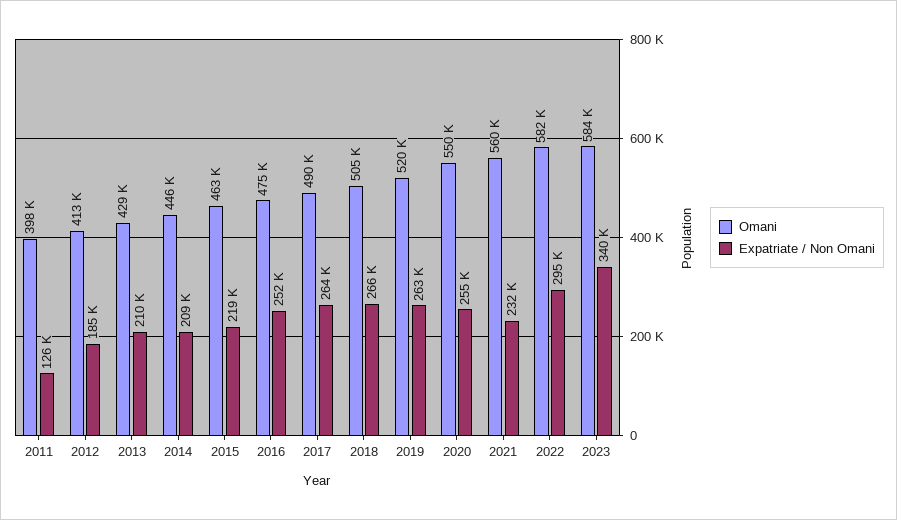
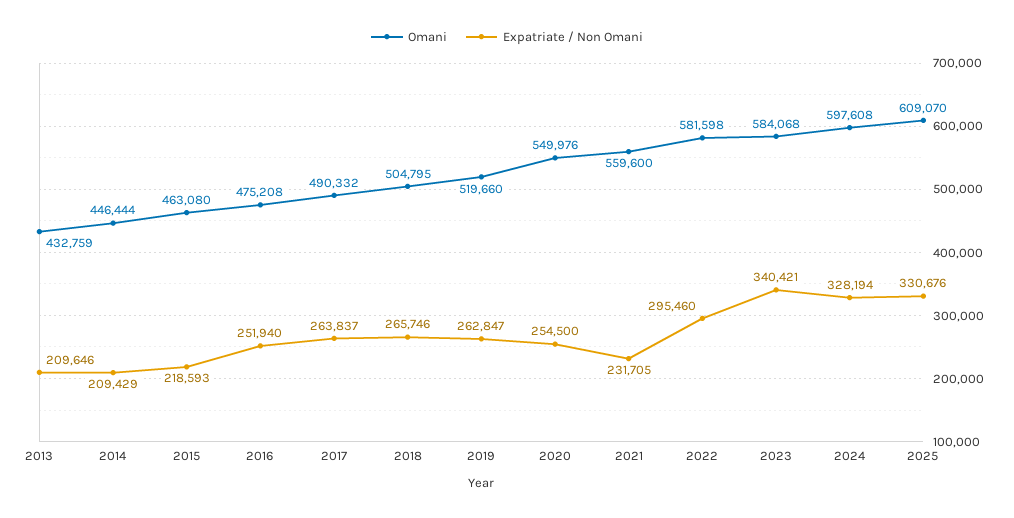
Omani, 2011: 398000 -> none
Expatriate / Non Omani, 2011: 126000 -> none
Omani, 2012: 413000 -> none
Expatriate / Non Omani, 2012: 185000 -> none
Omani, 2013: 429000 -> 432759
Omani, 2024: none -> 597608
Expatriate / Non Omani, 2024: none -> 328194
Omani, 2025: none -> 609070
Expatriate / Non Omani, 2025: none -> 330676

